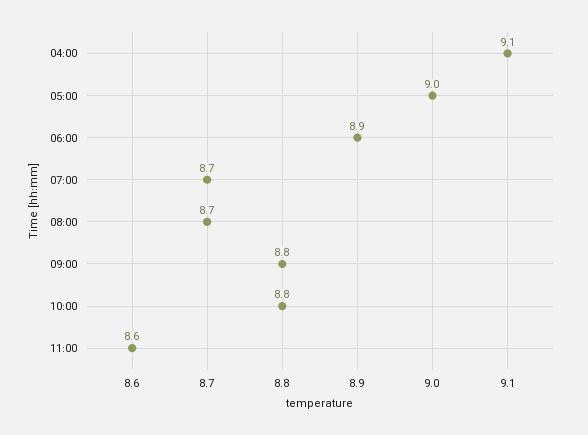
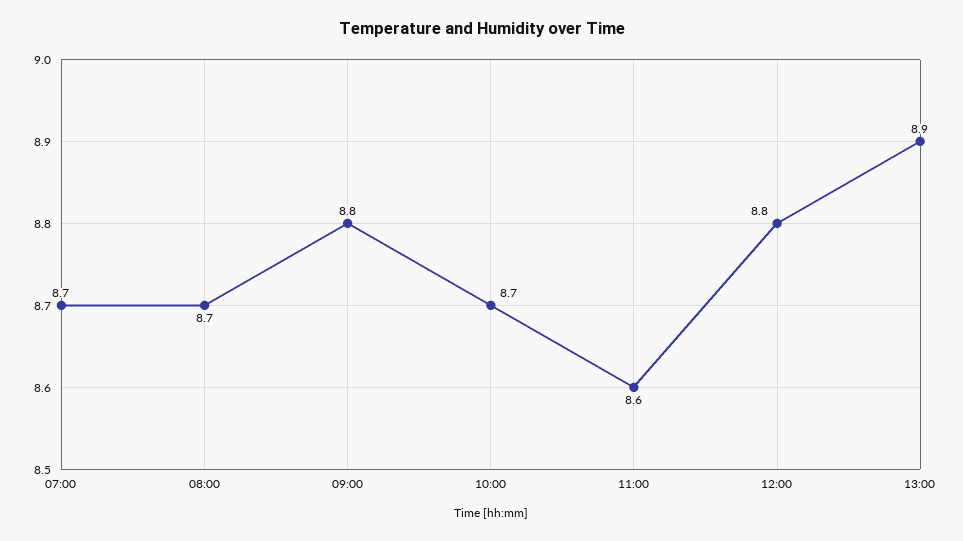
04:00: 9.1 -> none
05:00: 9 -> none
06:00: 8.9 -> none
10:00: 8.8 -> 8.7
12:00: none -> 8.8
13:00: none -> 8.9

